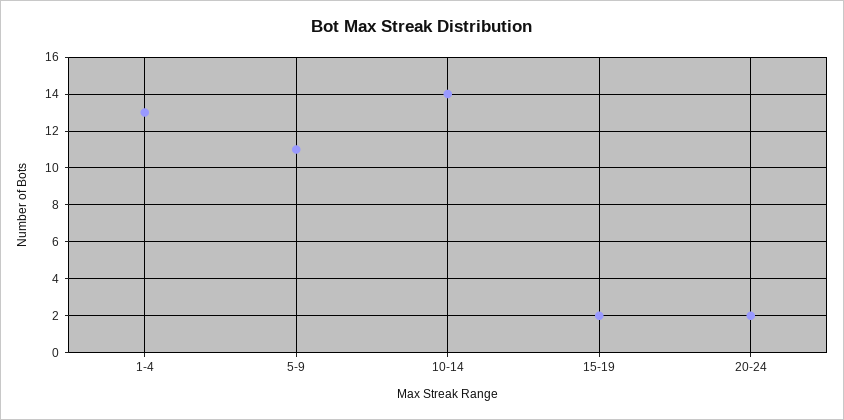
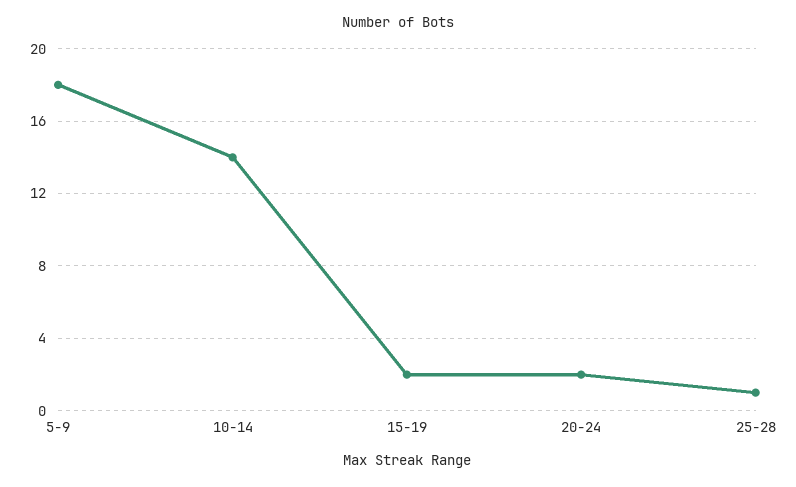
1-4: 13 -> none
5-9: 11 -> 18
25-28: none -> 1

